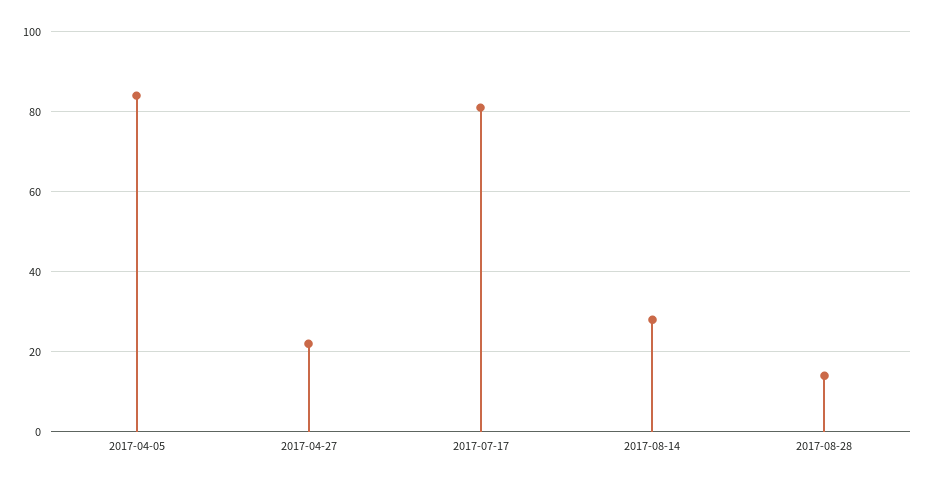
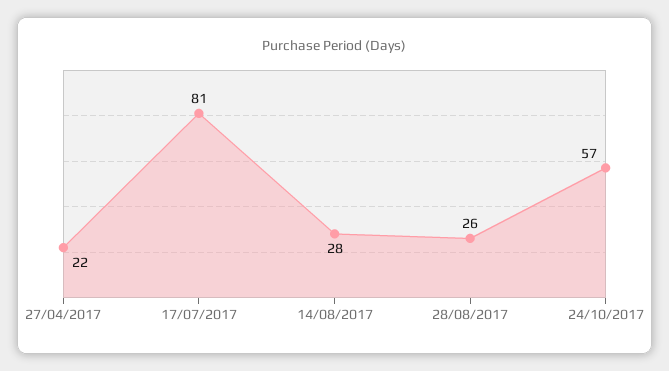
2017-04-05: 85 -> none
2017-08-28: 15 -> 26
24/10/2017: none -> 57

